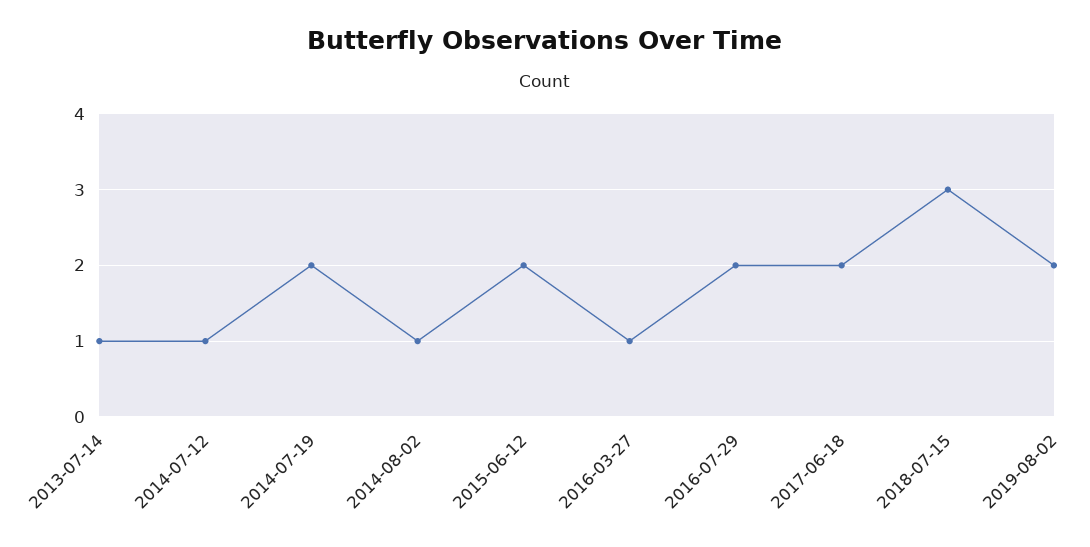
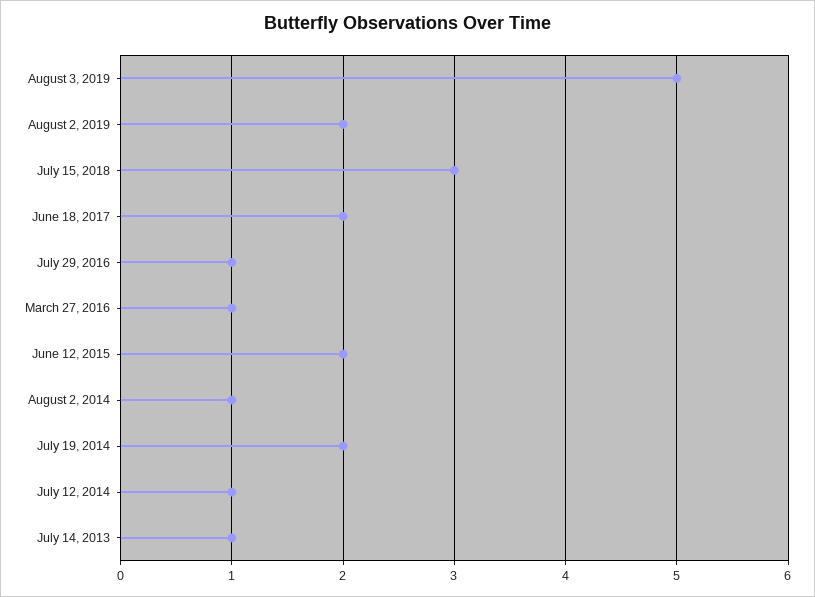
2016-07-29: 2 -> 1
August 3, 2019: none -> 5

